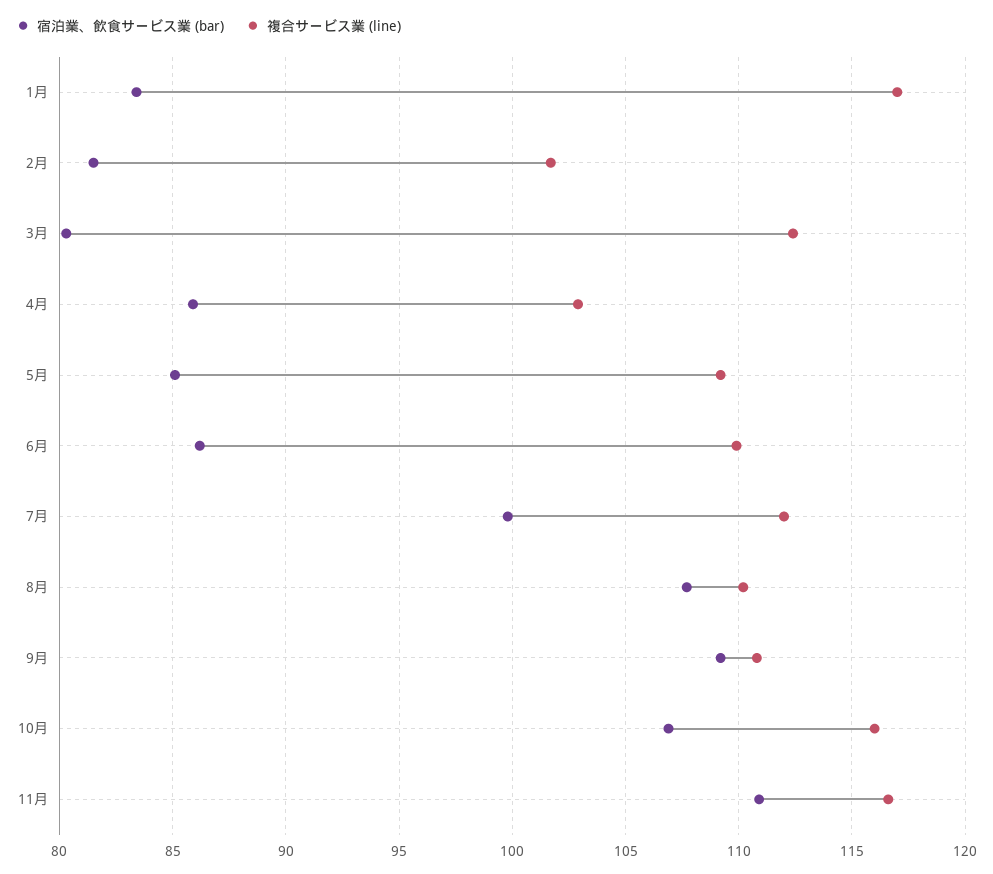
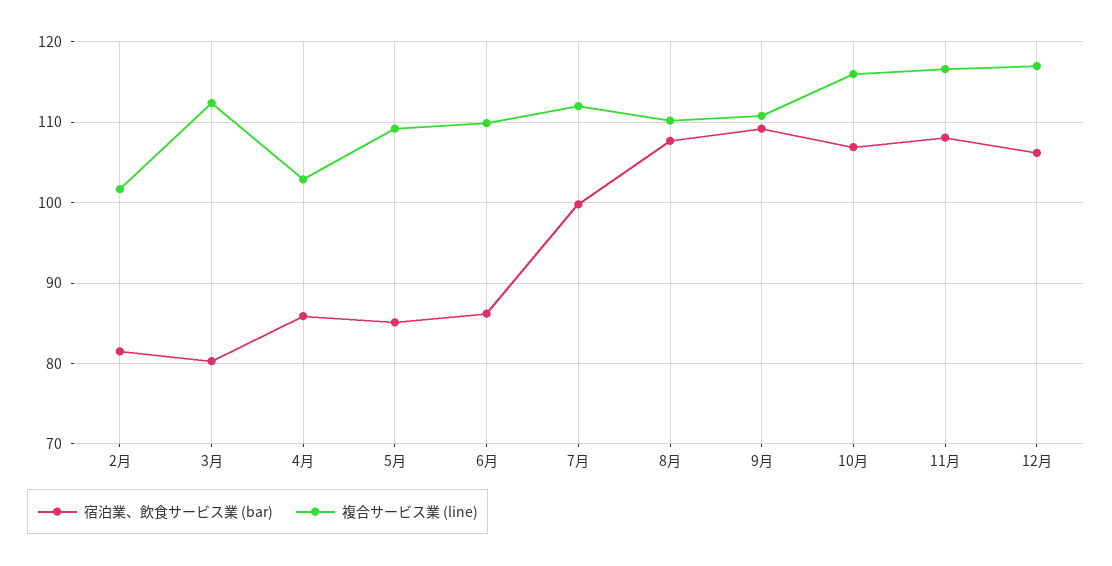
宿泊業、飲食サービス業 (bar), 1月: 83.5 -> none
複合サービス業 (line), 1月: 117 -> none
宿泊業、飲食サービス業 (bar), 11月: 111 -> 108
宿泊業、飲食サービス業 (bar), 12月: none -> 106
複合サービス業 (line), 12月: none -> 117

